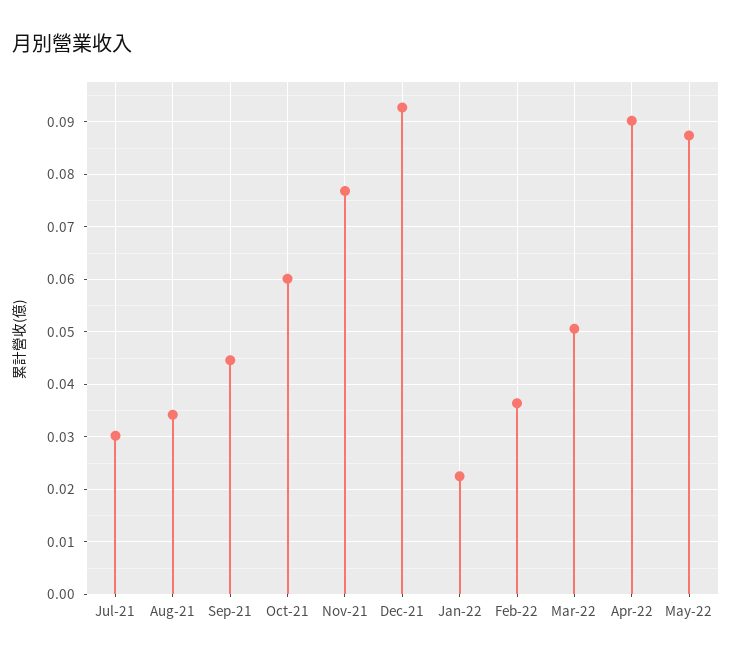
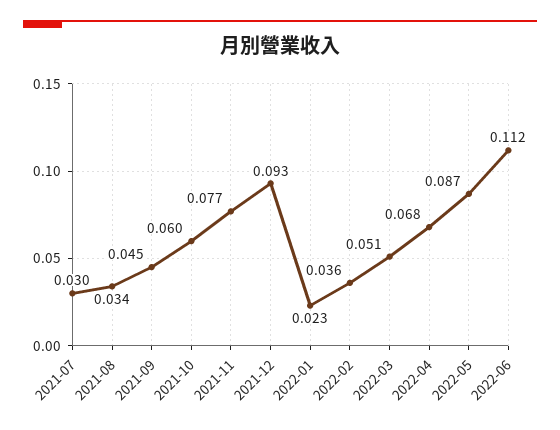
Apr-22: 0.09 -> 0.068
2022-06: none -> 0.112

